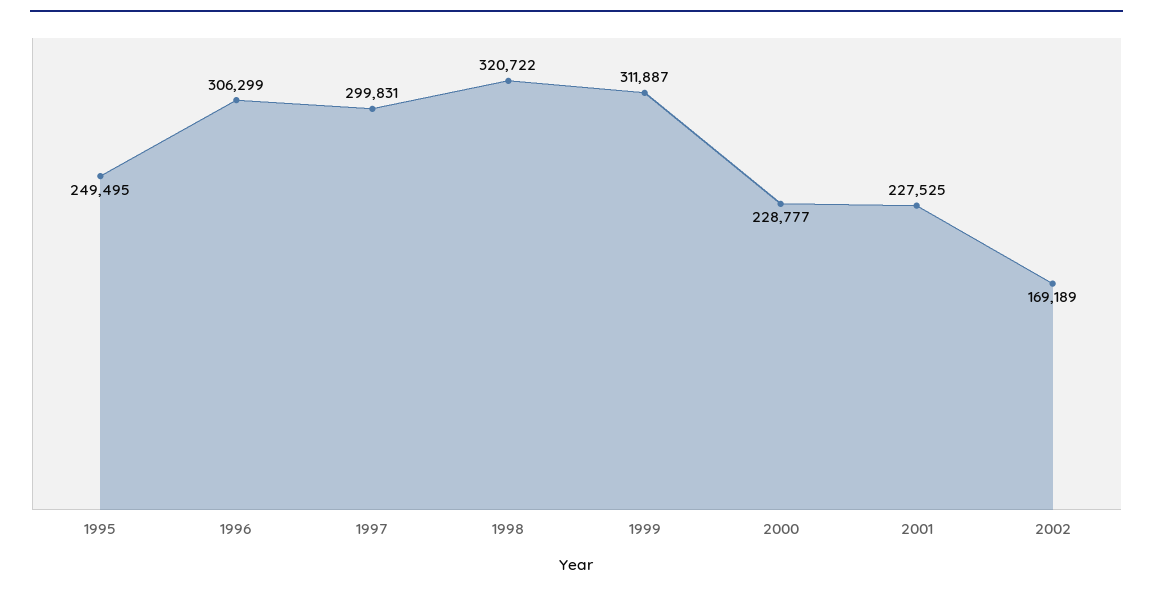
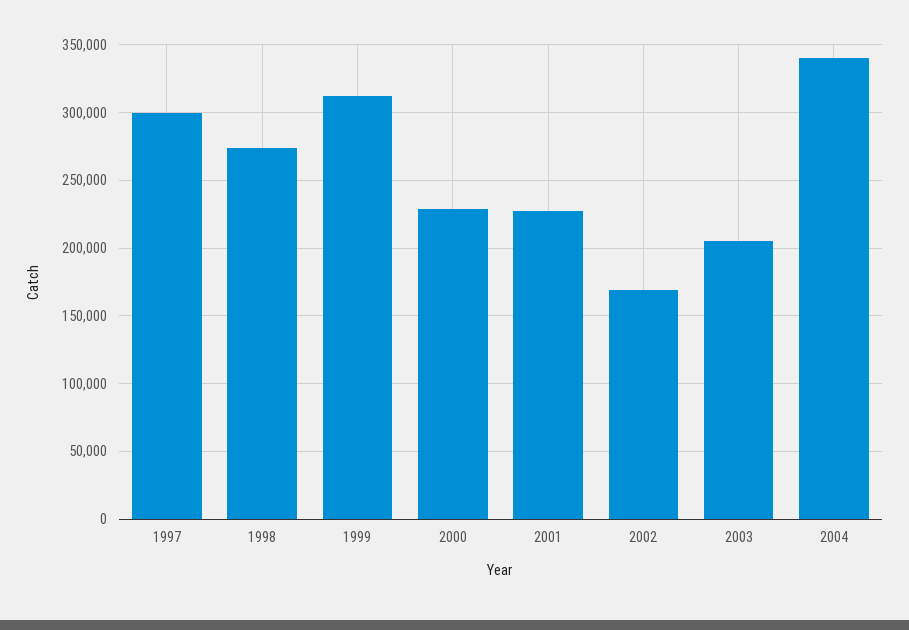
1995: 249495 -> none
1996: 306299 -> none
1998: 320722 -> 275000
2003: none -> 205000
2004: none -> 340000

